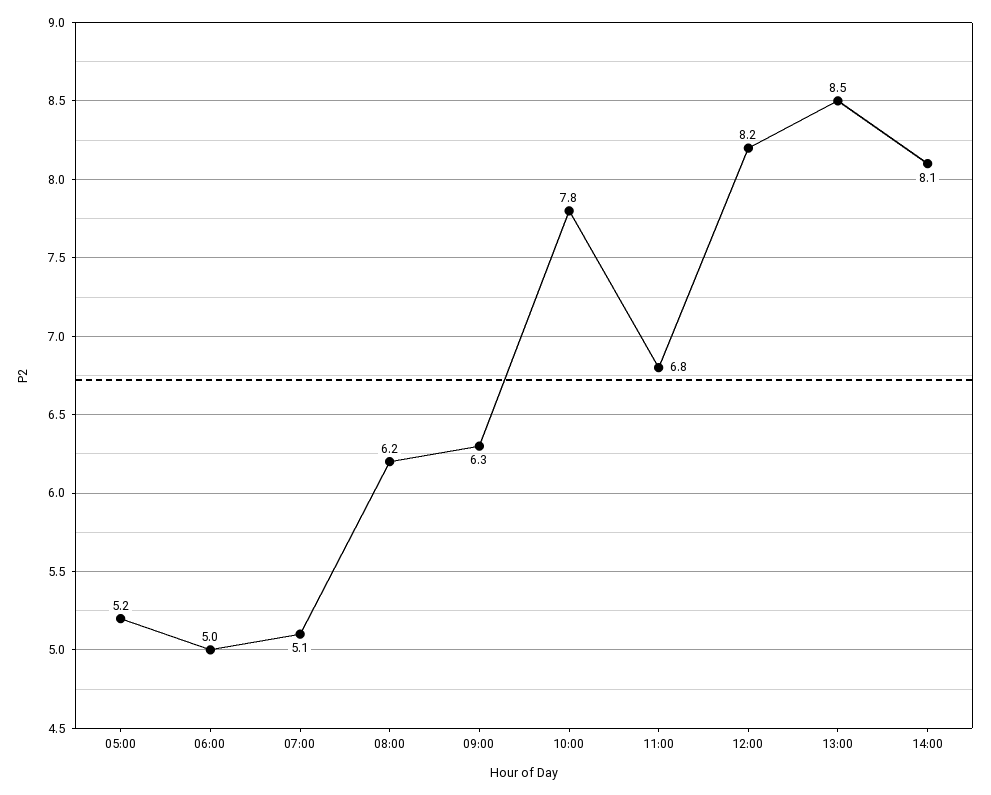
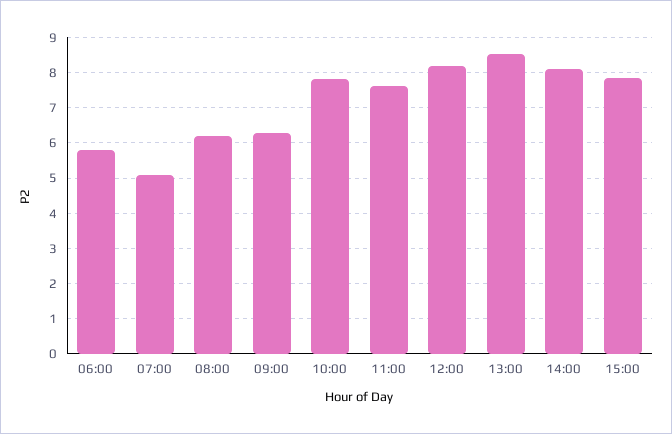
05:00: 5.2 -> none
06:00: 5 -> 5.8
11:00: 6.8 -> 7.6
15:00: none -> 7.8

